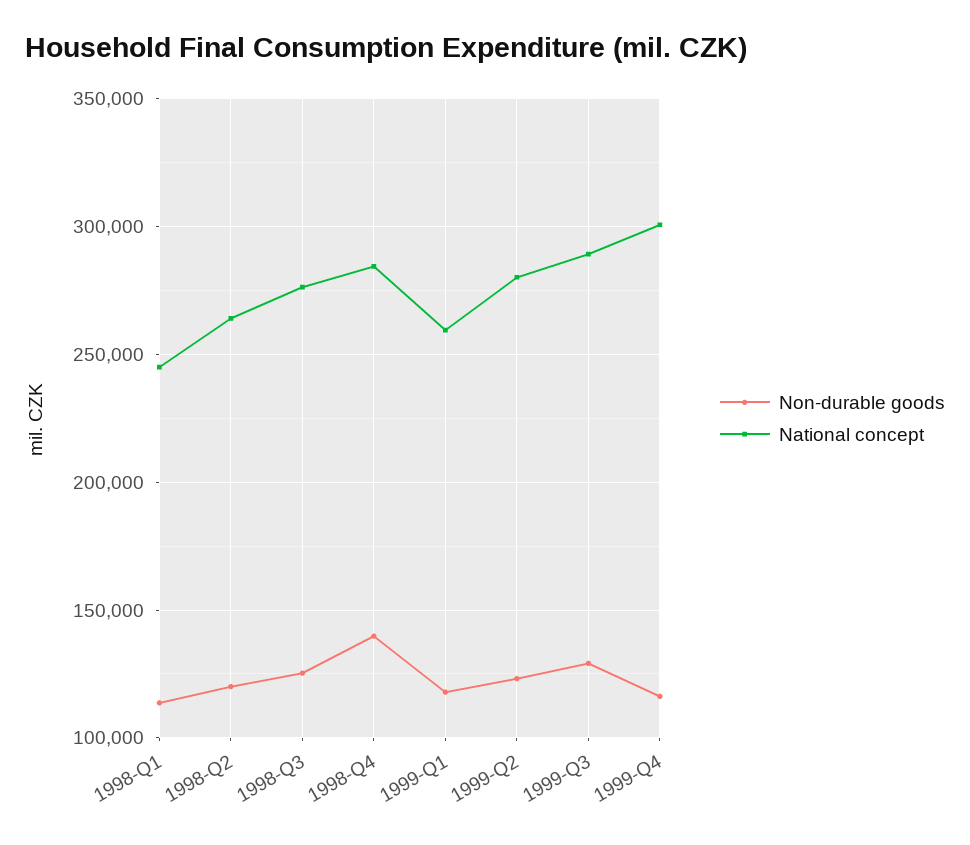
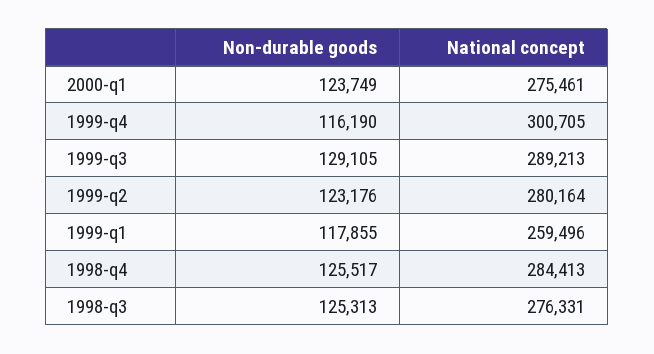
Non-durable goods, 1998-Q1: 115000 -> none
National concept, 1998-Q1: 245000 -> none
Non-durable goods, 1998-Q2: 120000 -> none
National concept, 1998-Q2: 265000 -> none
Non-durable goods, 1998-Q4: 140000 -> 125517
Non-durable goods, 2000-q1: none -> 123749
National concept, 2000-q1: none -> 275461

